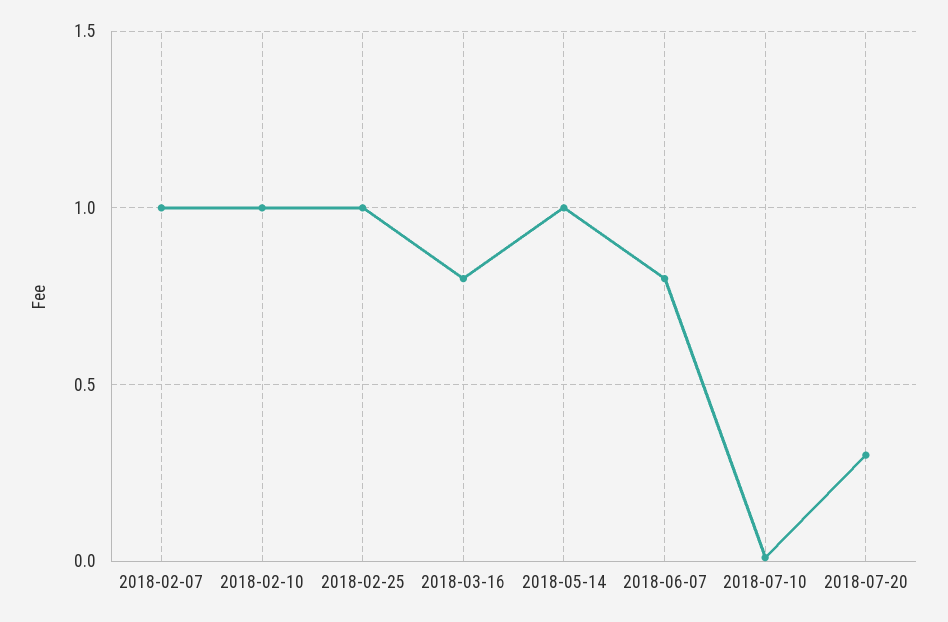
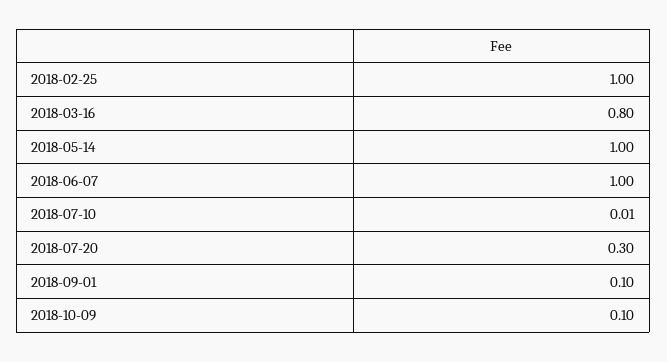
2018-02-07: 1 -> none
2018-02-10: 1 -> none
2018-06-07: 0.8 -> 1
2018-09-01: none -> 0.1
2018-10-09: none -> 0.1

